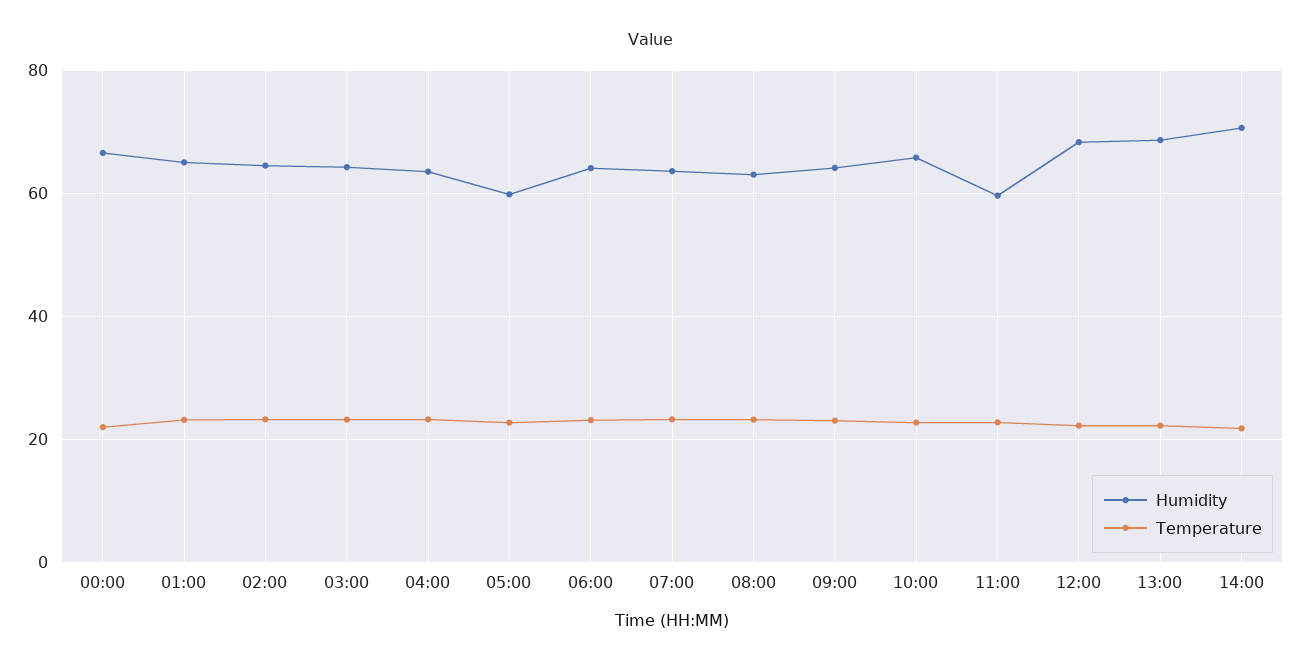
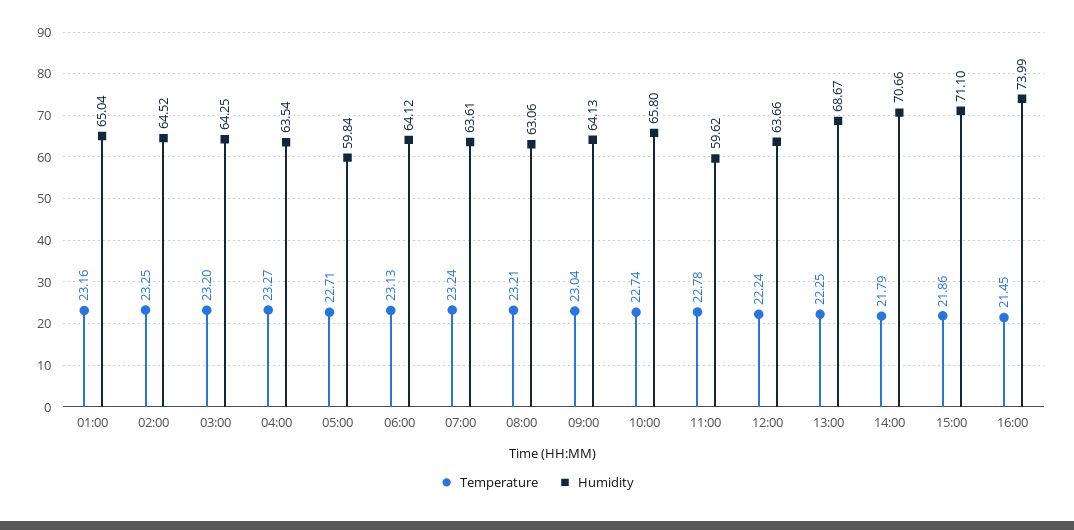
Humidity, 00:00: 66 -> none
Temperature, 00:00: 22 -> none
Humidity, 12:00: 68 -> 63.66
Temperature, 15:00: none -> 21.86
Humidity, 15:00: none -> 71.1
Temperature, 16:00: none -> 21.45
Humidity, 16:00: none -> 73.99

